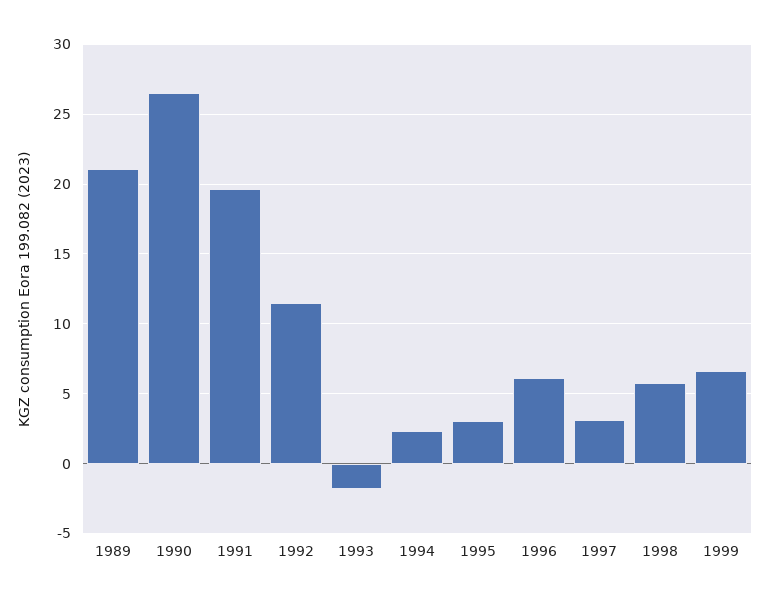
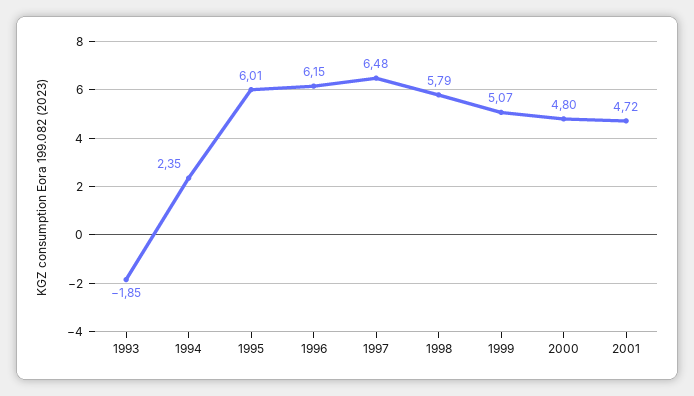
1989: 21 -> none
1990: 26.5 -> none
1991: 19.5 -> none
1992: 11.5 -> none
1995: 3 -> 6.01
1997: 3 -> 6.48
1999: 6.5 -> 5.07
2000: none -> 4.8
2001: none -> 4.72

